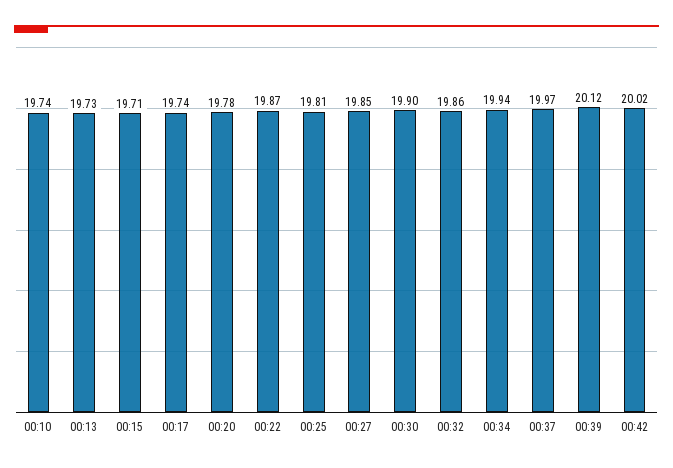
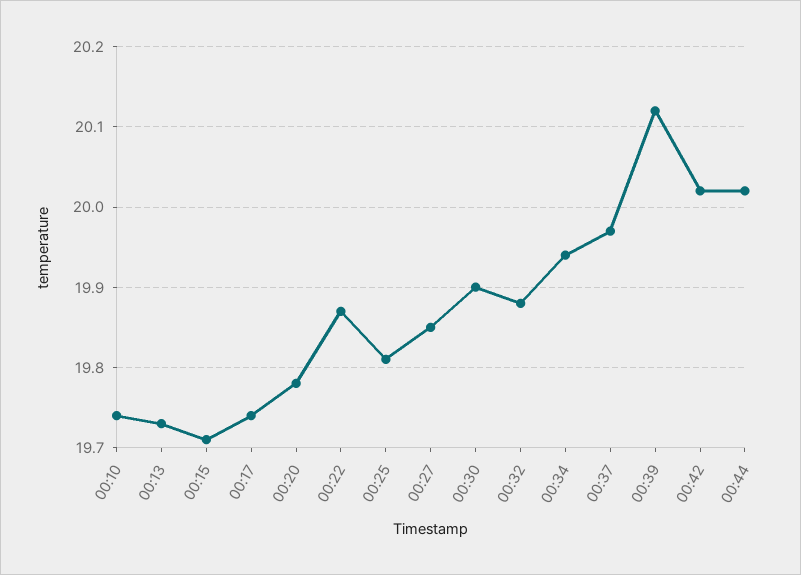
00:32: 19.86 -> 19.88
00:44: none -> 20.02

